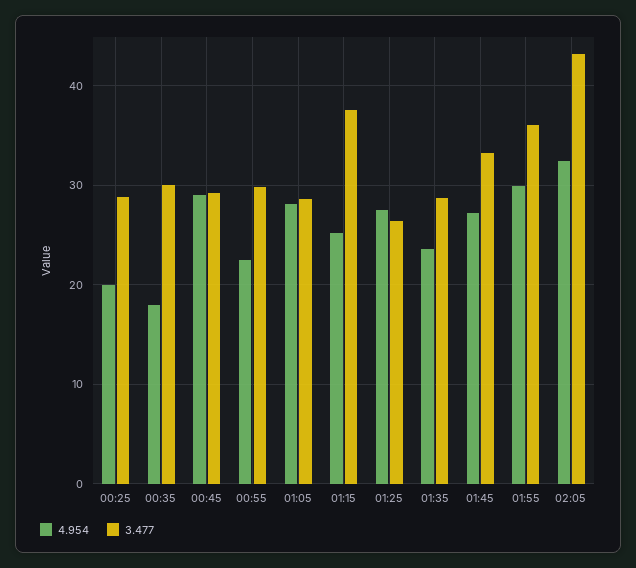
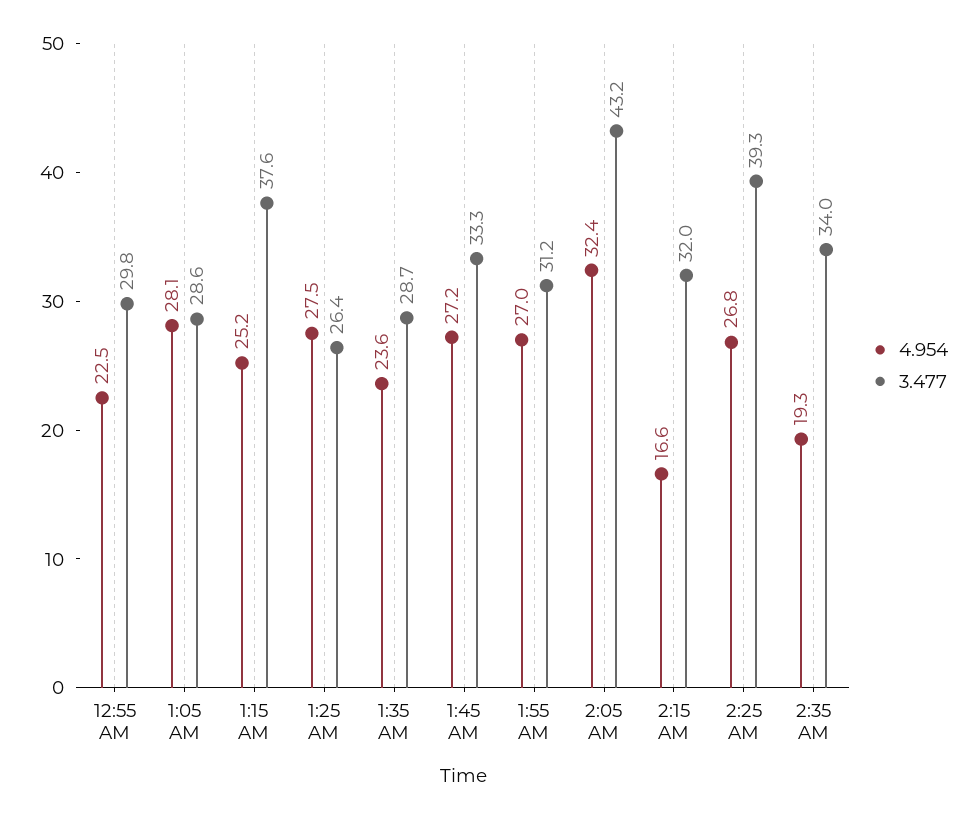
4.954, 00:25: 20 -> none
3.477, 00:25: 29 -> none
4.954, 00:35: 18 -> none
3.477, 00:35: 30 -> none
4.954, 00:45: 29 -> none
3.477, 00:45: 29 -> none
4.954, 01:55: 30 -> 27
3.477, 01:55: 36 -> 31.2
4.954, 2:15 AM: none -> 16.6
3.477, 2:15 AM: none -> 32
4.954, 2:25 AM: none -> 26.8
3.477, 2:25 AM: none -> 39.3
4.954, 2:35 AM: none -> 19.3
3.477, 2:35 AM: none -> 34

